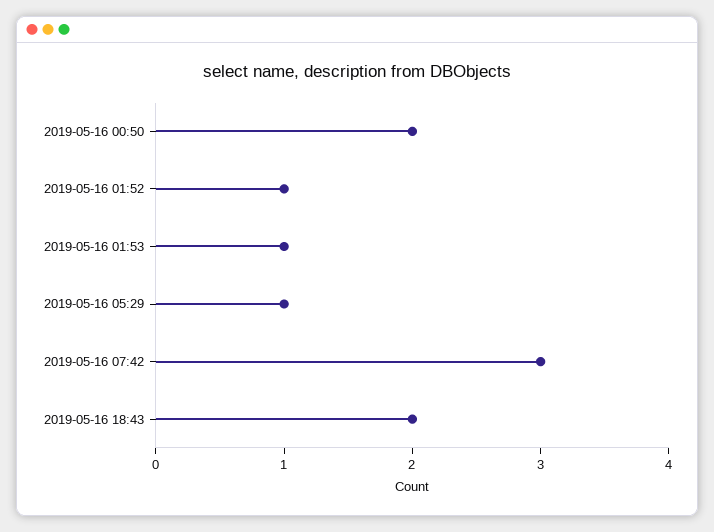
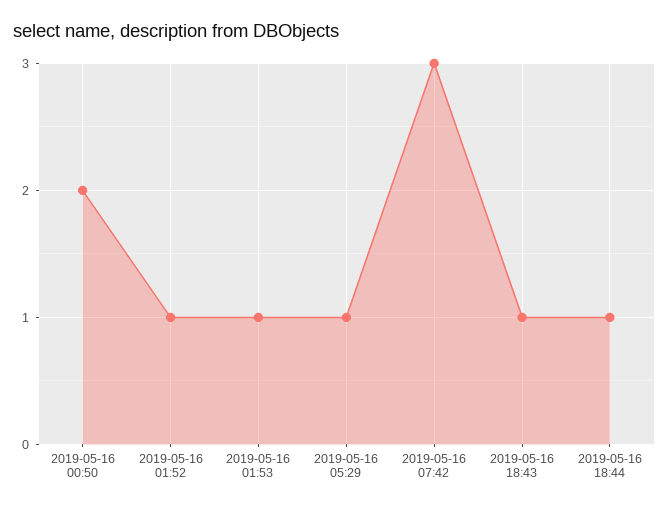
2019-05-16 18:43: 2 -> 1
2019-05-16 18:44: none -> 1

